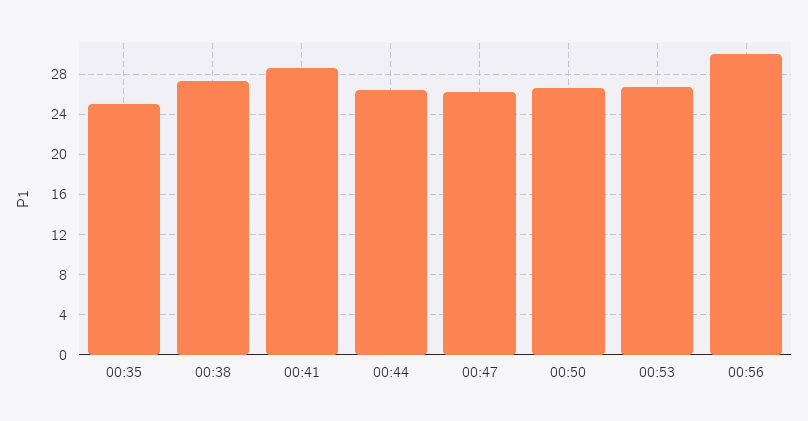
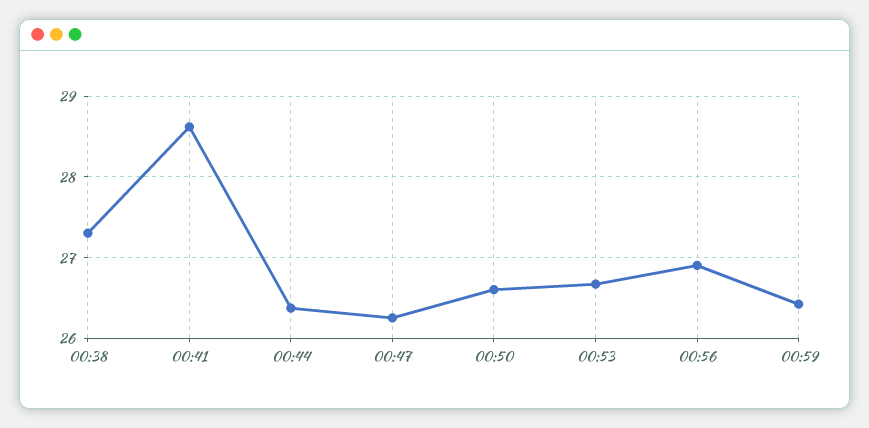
00:35: 25 -> none
00:56: 30 -> 26.9
00:59: none -> 26.4

